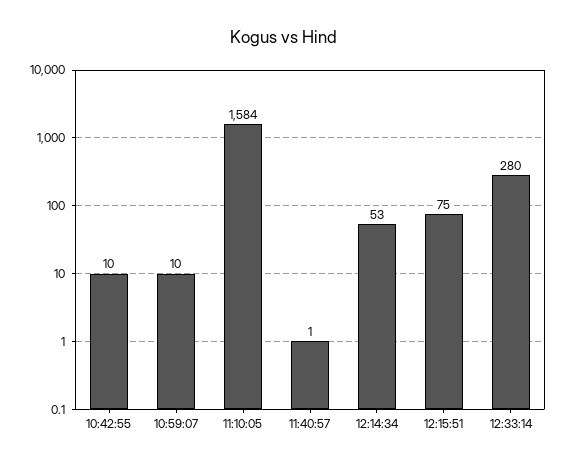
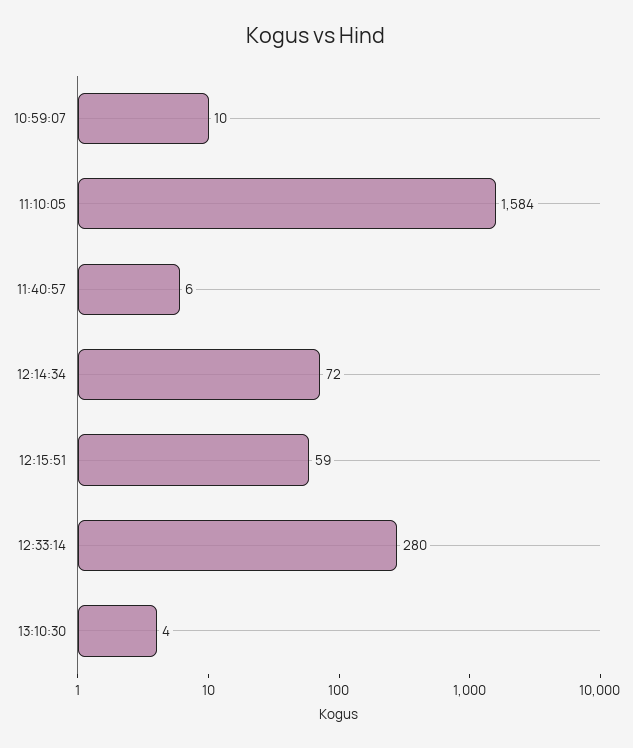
10:42:55: 10 -> none
11:40:57: 1 -> 6
12:14:34: 53 -> 72
12:15:51: 75 -> 59
13:10:30: none -> 4

